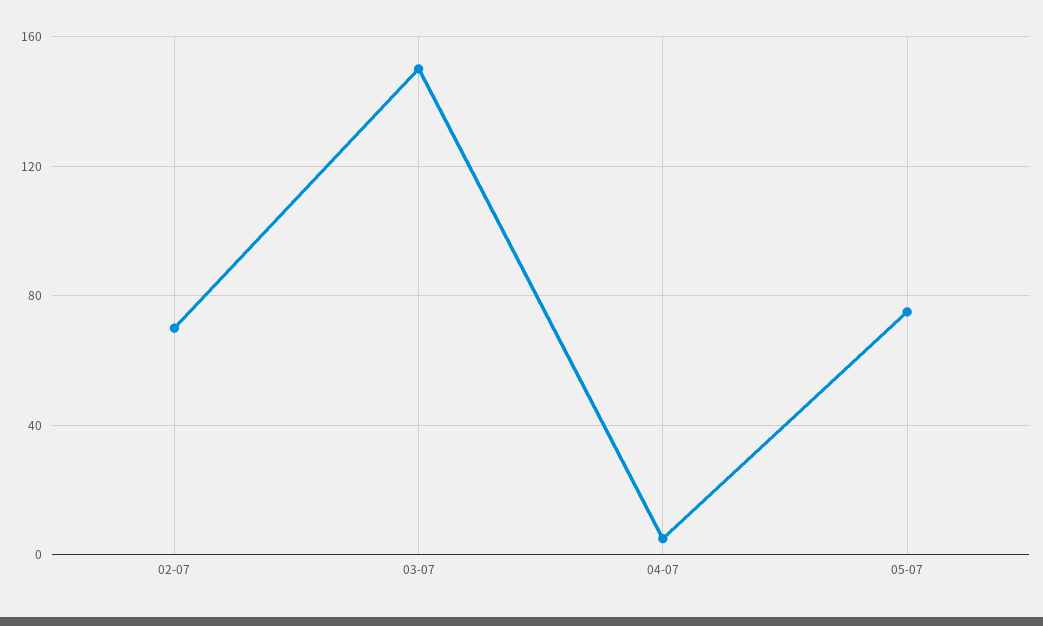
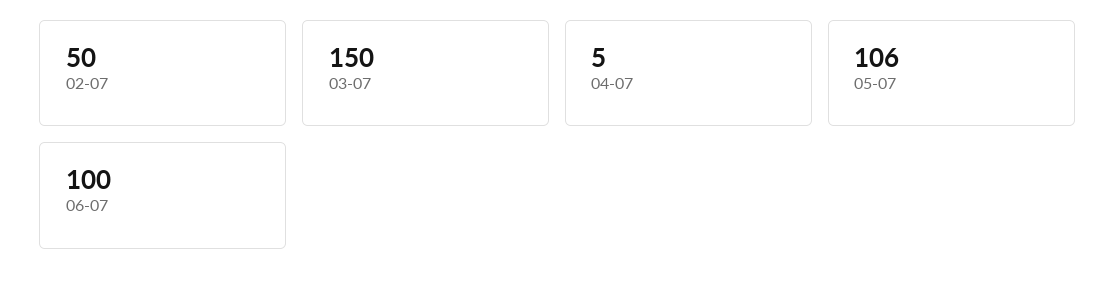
02-07: 70 -> 50
05-07: 75 -> 106
06-07: none -> 100

